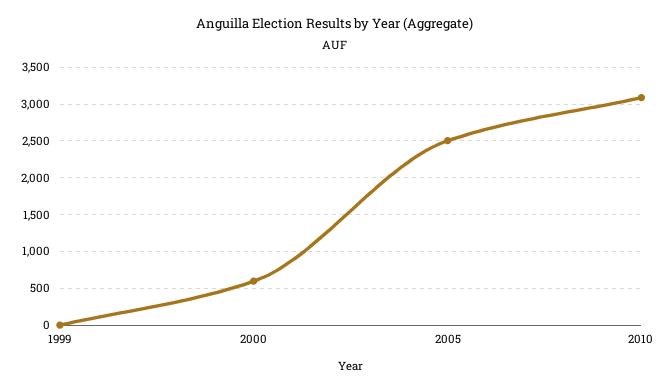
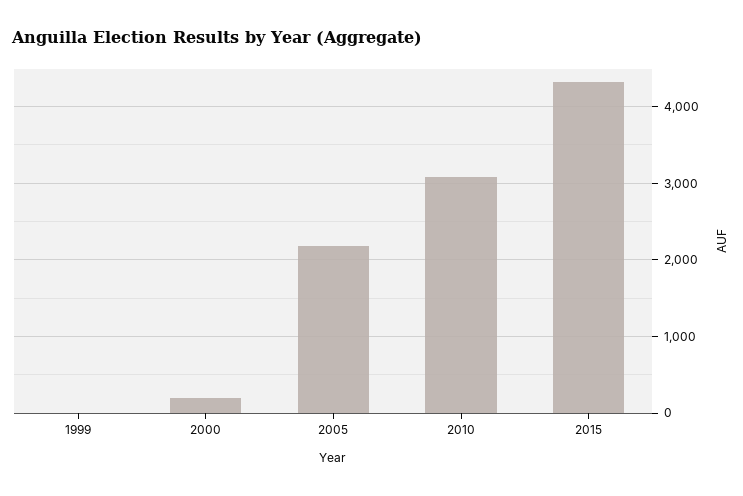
2000: 600 -> 200
2005: 2500 -> 2200
2015: none -> 4300

